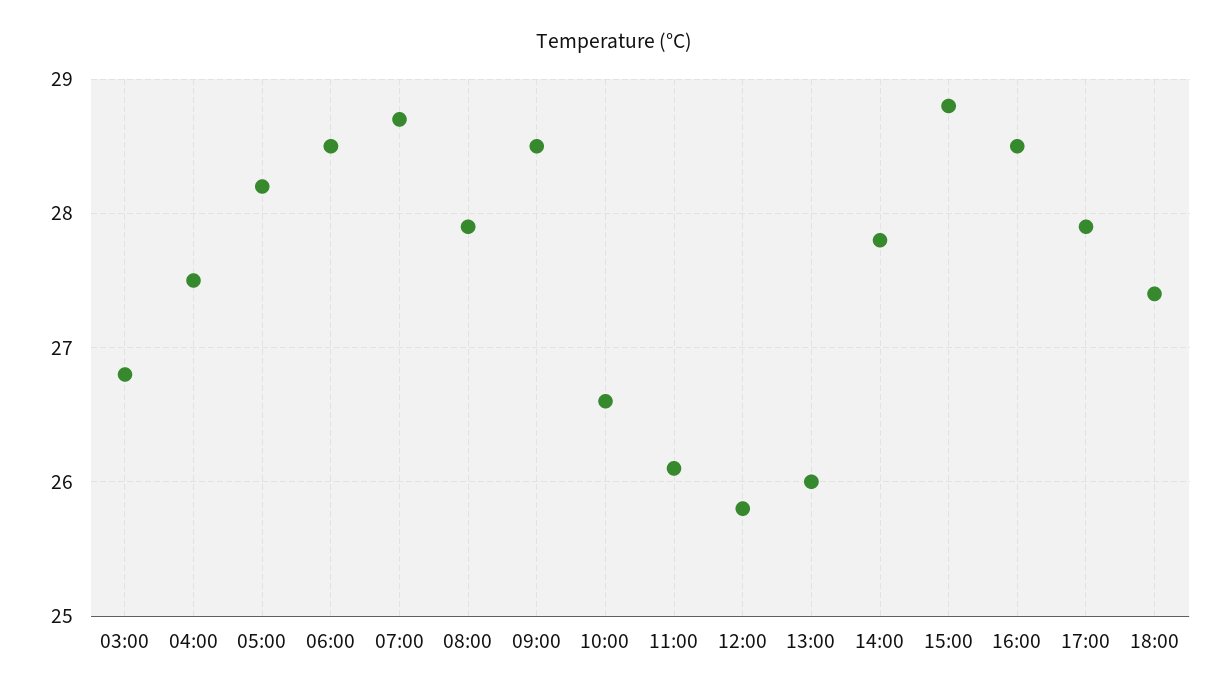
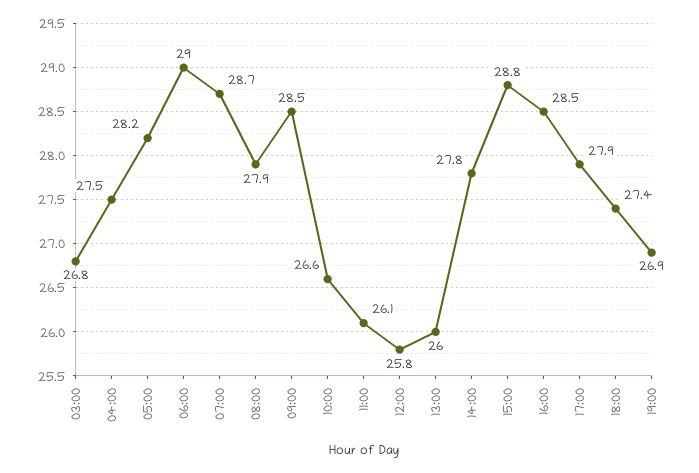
06:00: 28.5 -> 29
19:00: none -> 26.9

